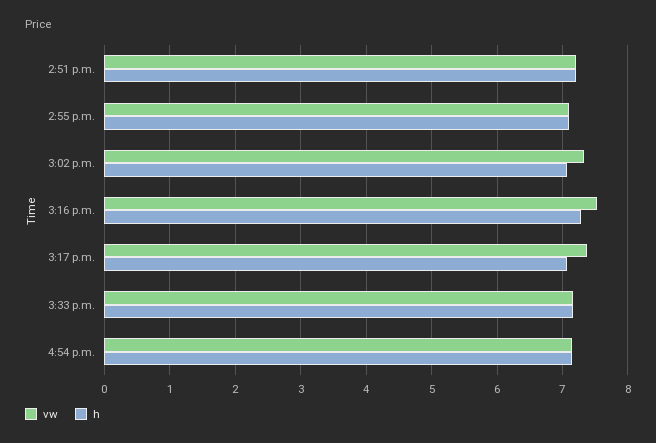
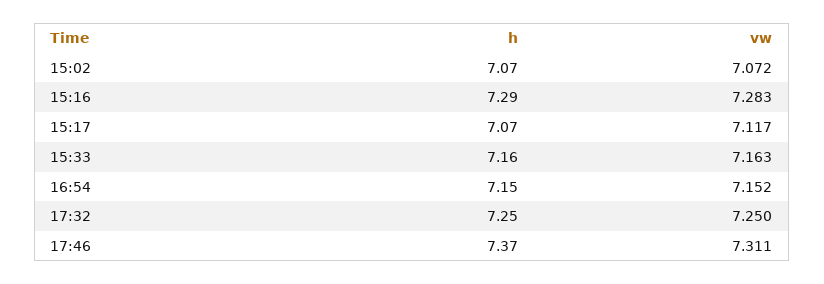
vw, 2:51 p.m.: 7.2 -> none
h, 2:51 p.m.: 7.2 -> none
vw, 2:55 p.m.: 7.1 -> none
h, 2:55 p.m.: 7.1 -> none
vw, 3:02 p.m.: 7.3 -> 7.072
vw, 3:16 p.m.: 7.5 -> 7.283
vw, 3:17 p.m.: 7.4 -> 7.117
h, 17:32: none -> 7.25
vw, 17:32: none -> 7.25
h, 17:46: none -> 7.37
vw, 17:46: none -> 7.311

